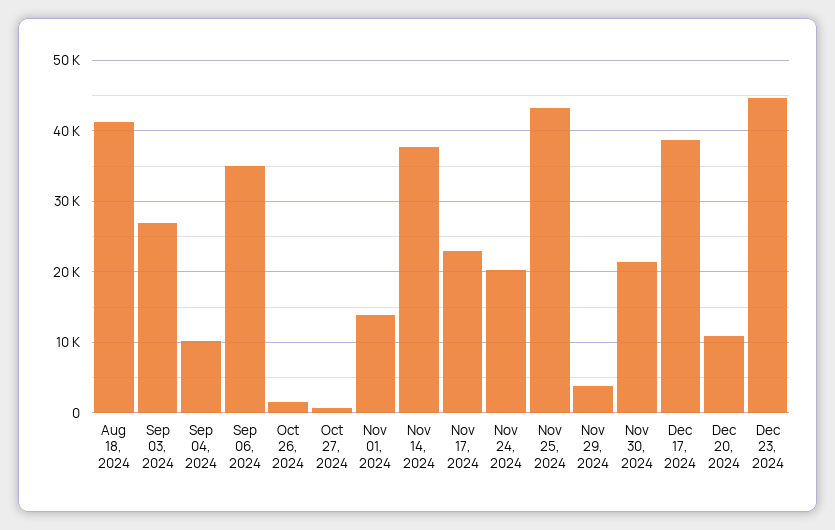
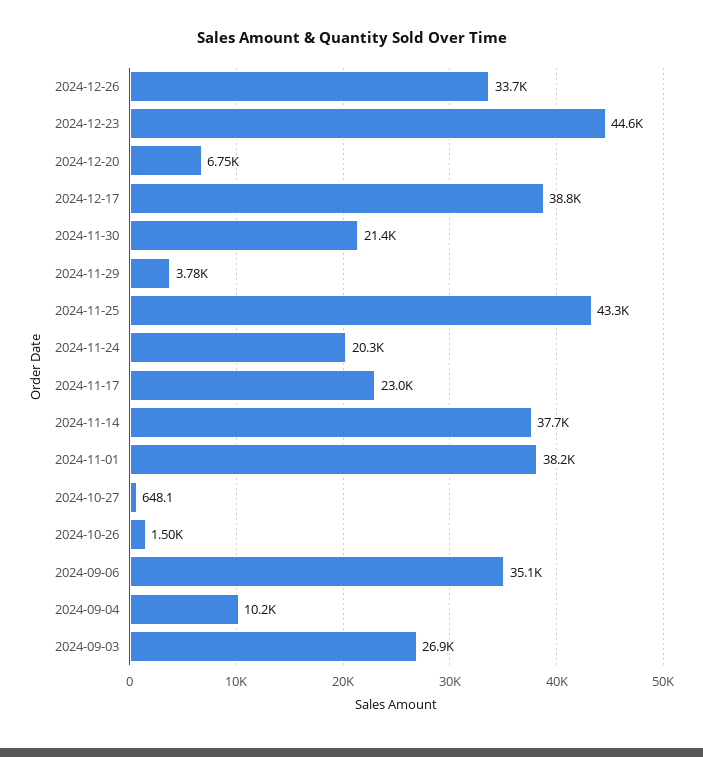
Aug 18, 2024: 41000 -> none
Nov 01, 2024: 14000 -> 38200
Dec 20, 2024: 11000 -> 6750
2024-12-26: none -> 33700

